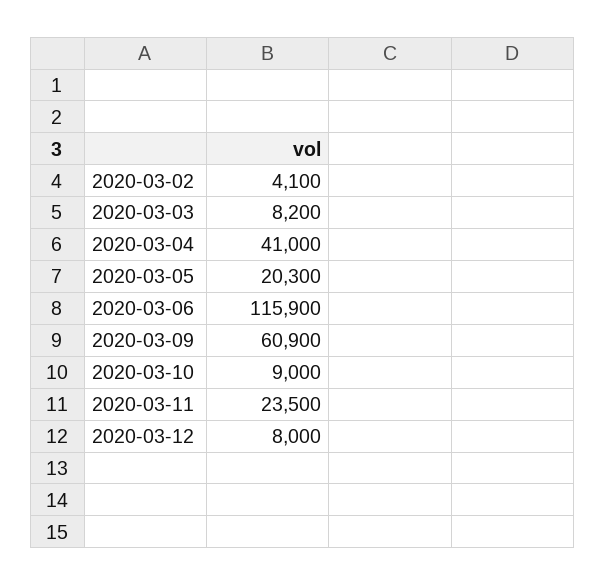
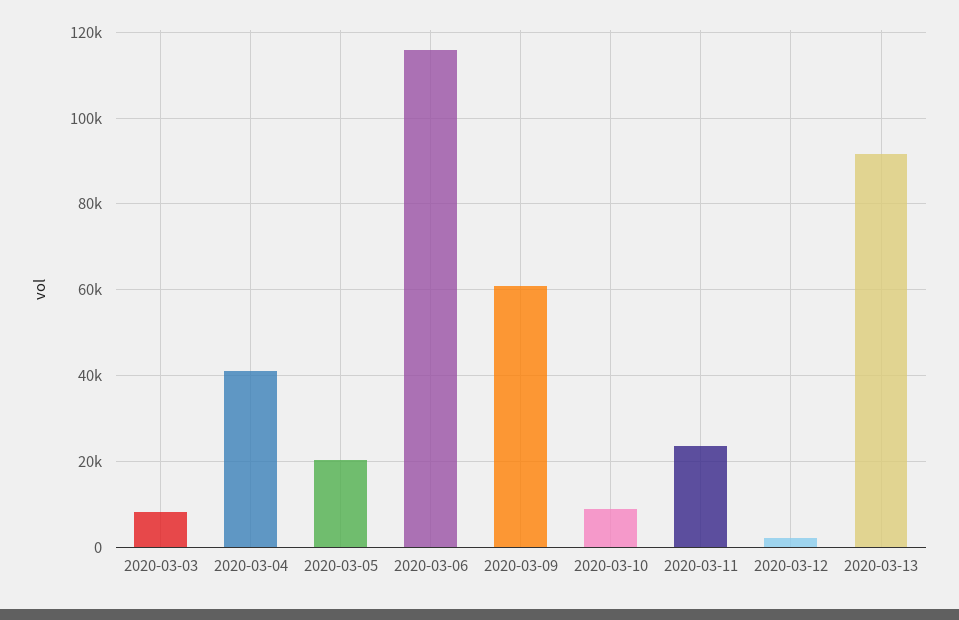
2020-03-02: 4100 -> none
2020-03-12: 8000 -> 2000
2020-03-13: none -> 92000

